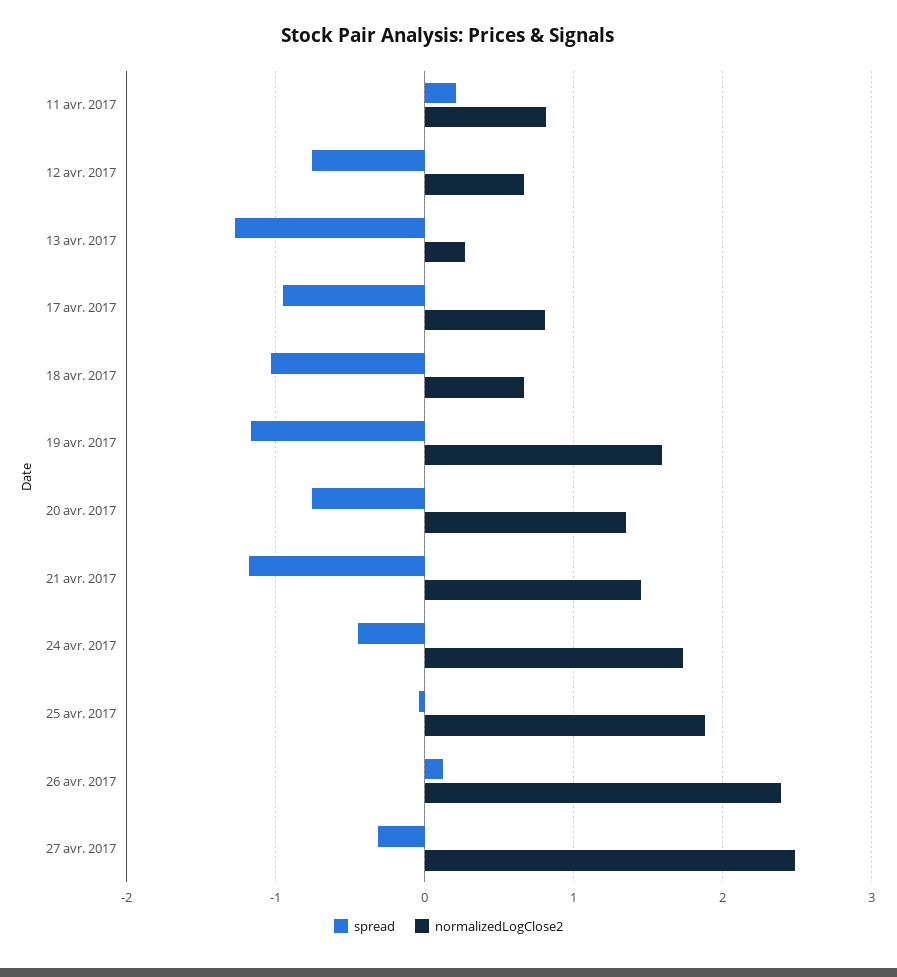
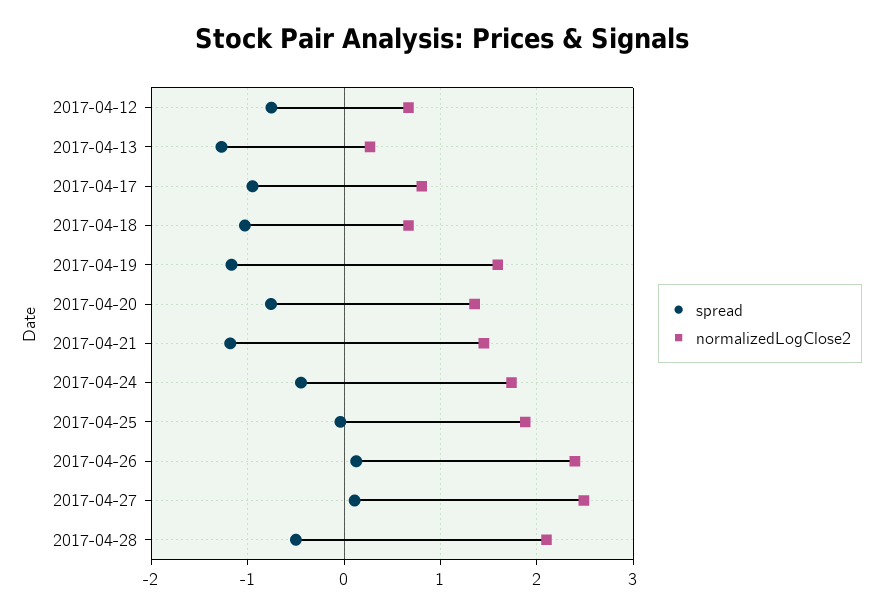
spread, 11 avr. 2017: 0.2 -> none
normalizedLogClose2, 11 avr. 2017: 0.8 -> none
spread, 27 avr. 2017: -0.3 -> 0.1
spread, 2017-04-28: none -> -0.5
normalizedLogClose2, 2017-04-28: none -> 2.1

